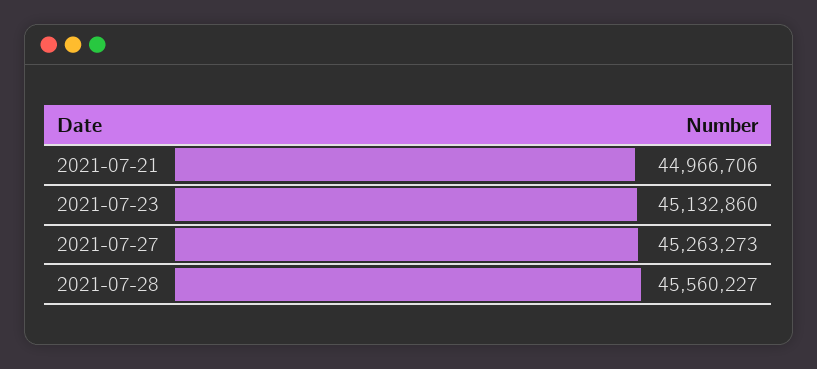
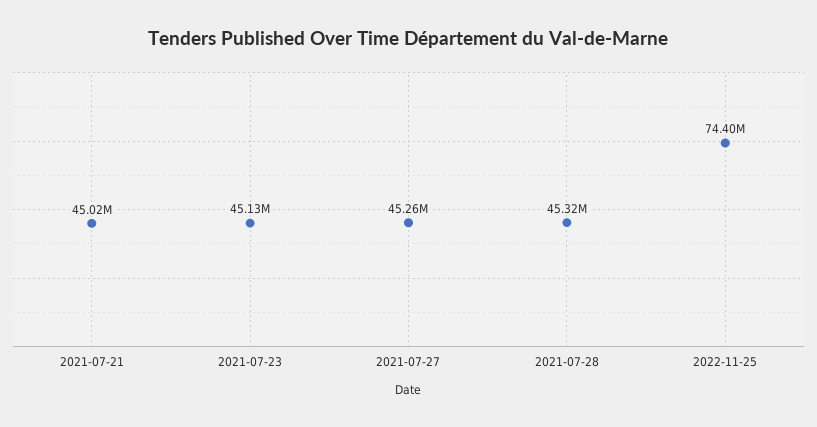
2021-07-21: 44966706 -> 45020000
2021-07-28: 45560227 -> 45320000
2022-11-25: none -> 74400000

